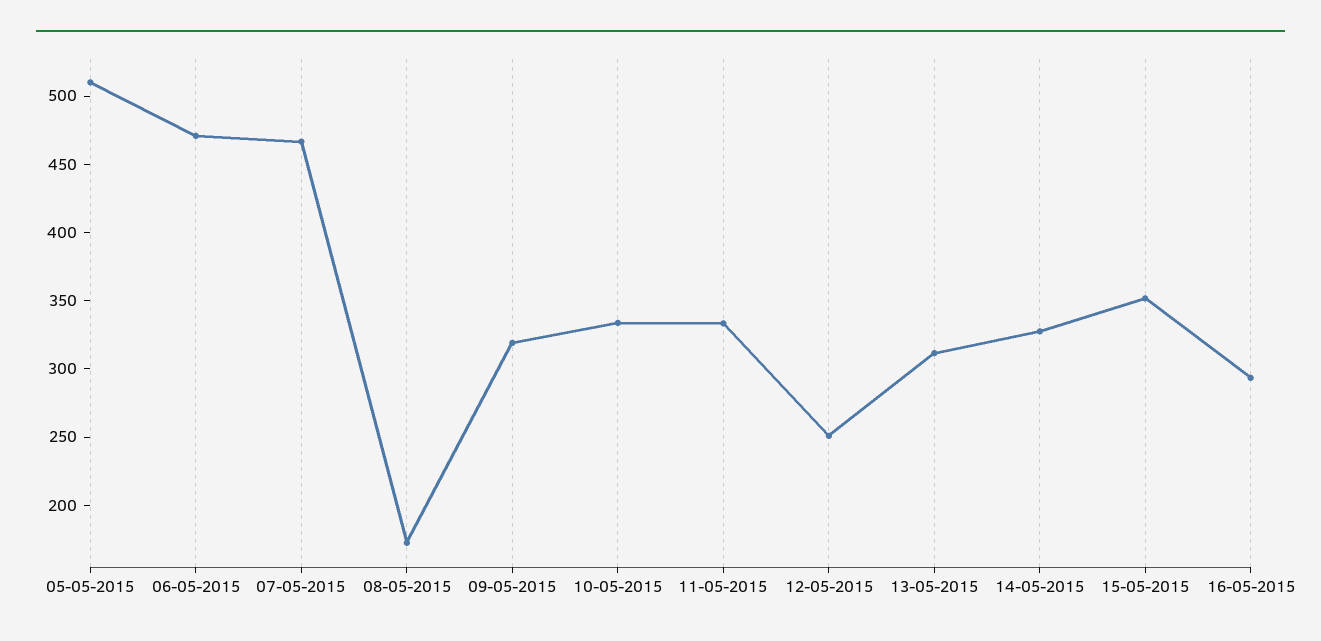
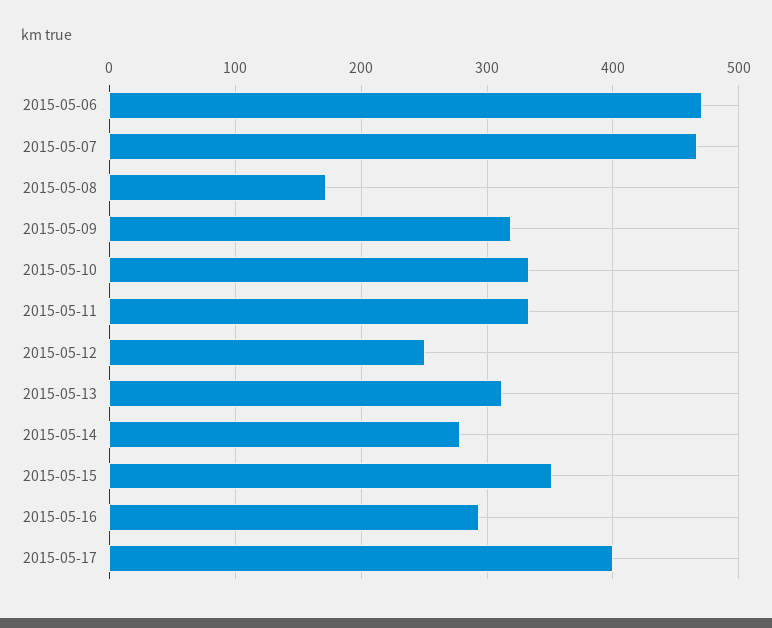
05-05-2015: 510 -> none
14-05-2015: 330 -> 280
2015-05-17: none -> 400

